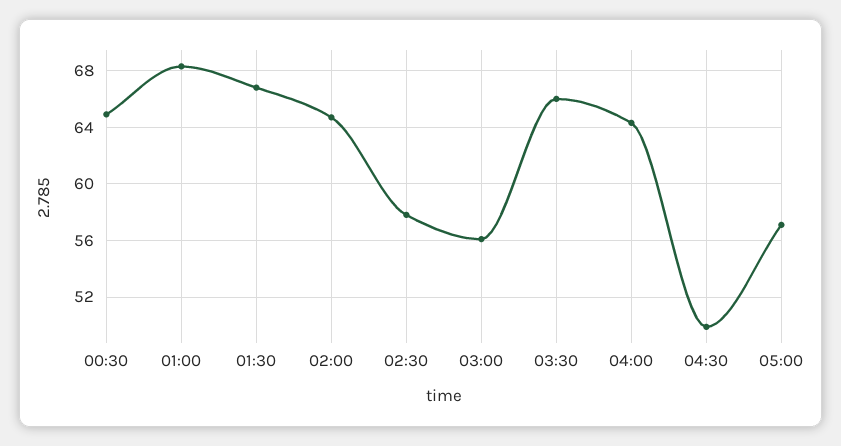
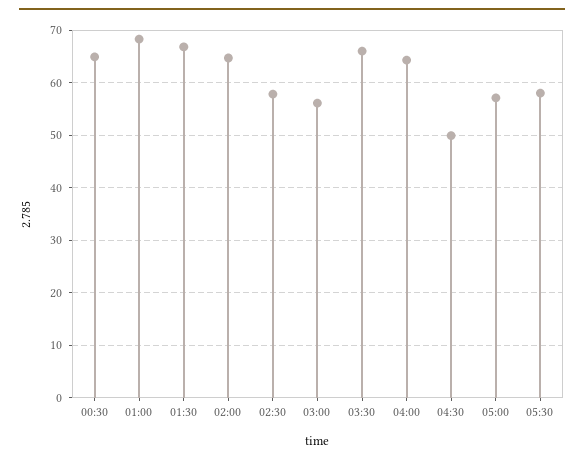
05:30: none -> 58

